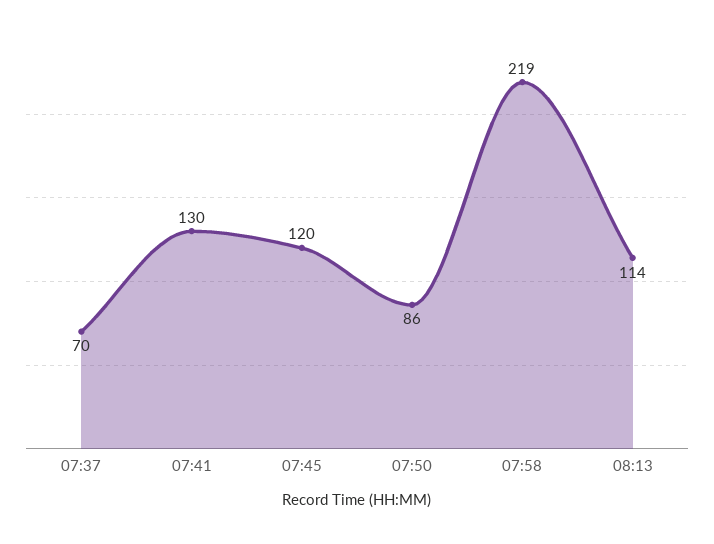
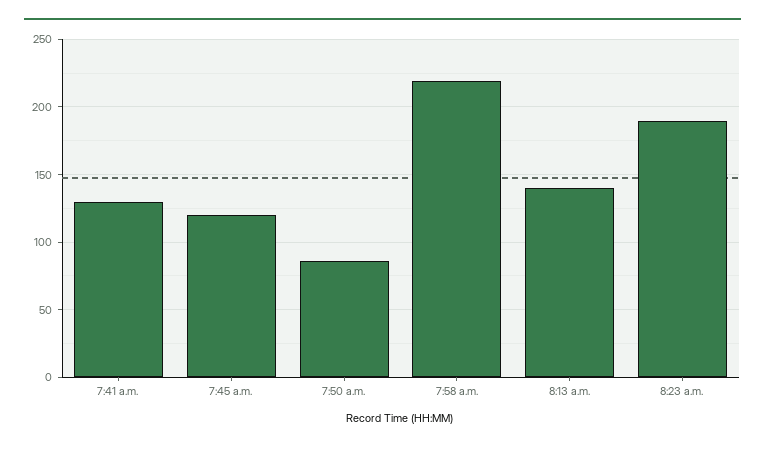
07:37: 70 -> none
08:13: 114 -> 140
8:23 a.m.: none -> 190

